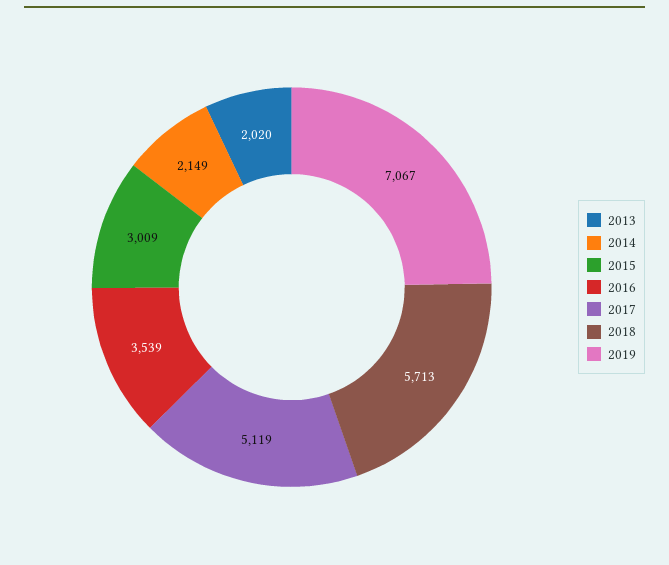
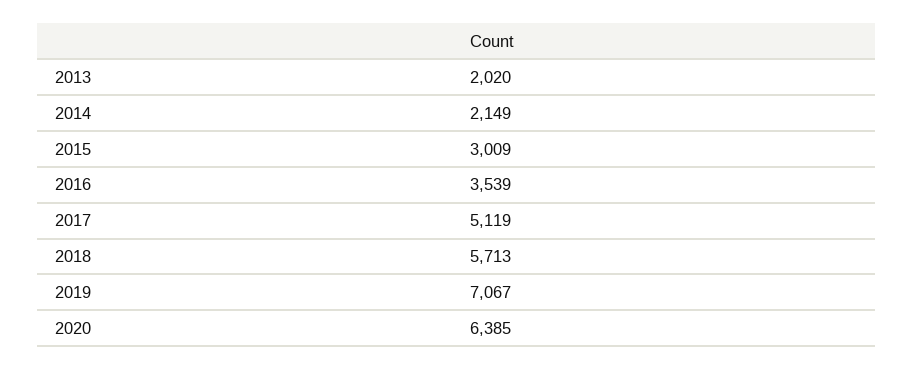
2020: none -> 6385

